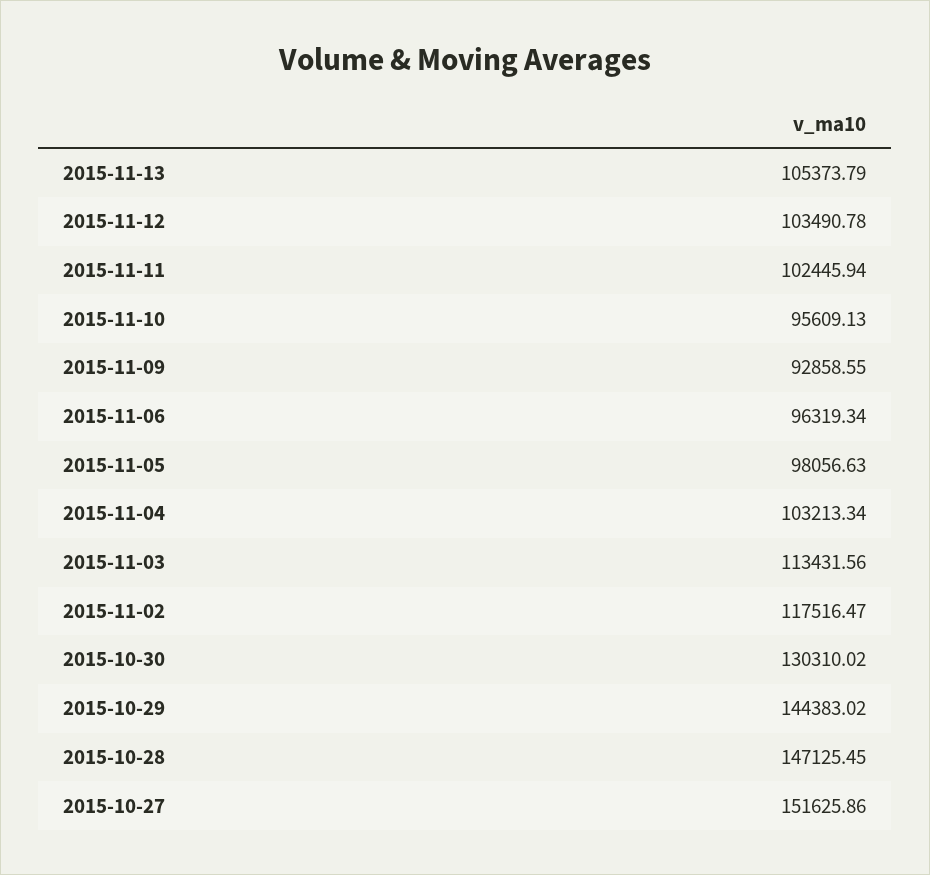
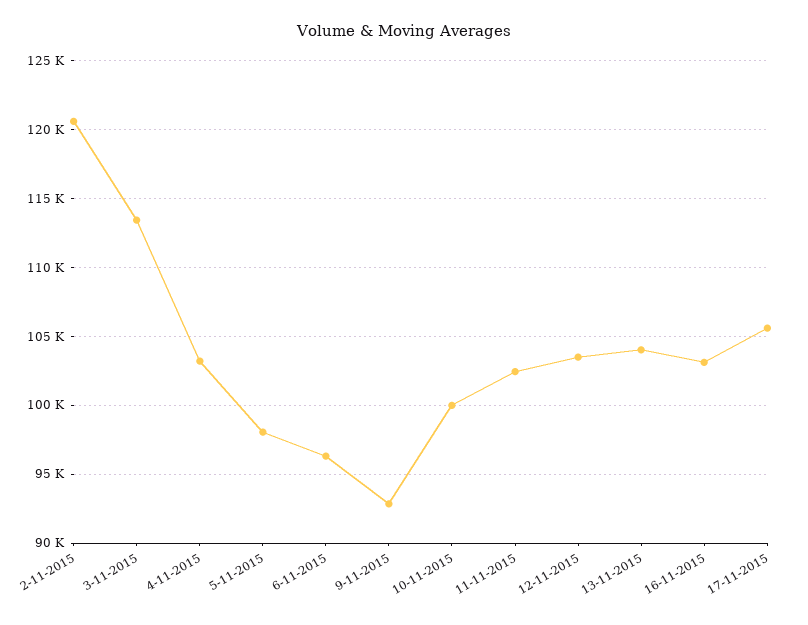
2015-11-13: 105373.79 -> 104000
2015-11-10: 95609.13 -> 100000
2015-11-02: 117516.47 -> 120500
2015-10-30: 130310.02 -> none
2015-10-29: 144383.02 -> none
2015-10-28: 147125.45 -> none
2015-10-27: 151625.86 -> none
16-11-2015: none -> 103000
17-11-2015: none -> 105500

